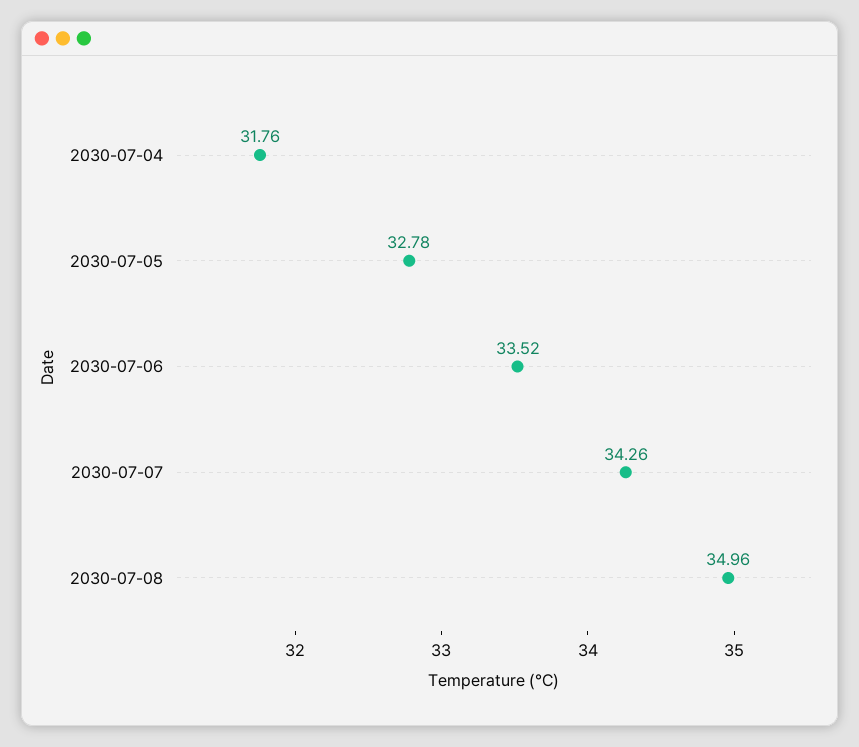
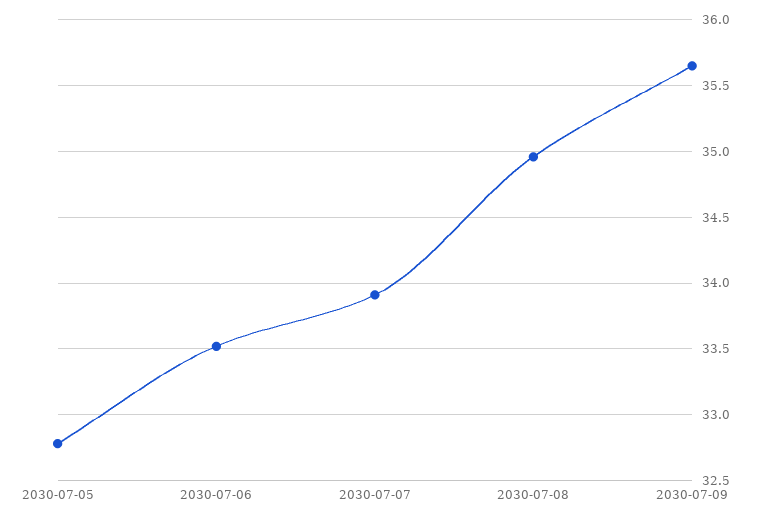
2030-07-04: 31.76 -> none
2030-07-07: 34.26 -> 33.9
2030-07-09: none -> 35.65

